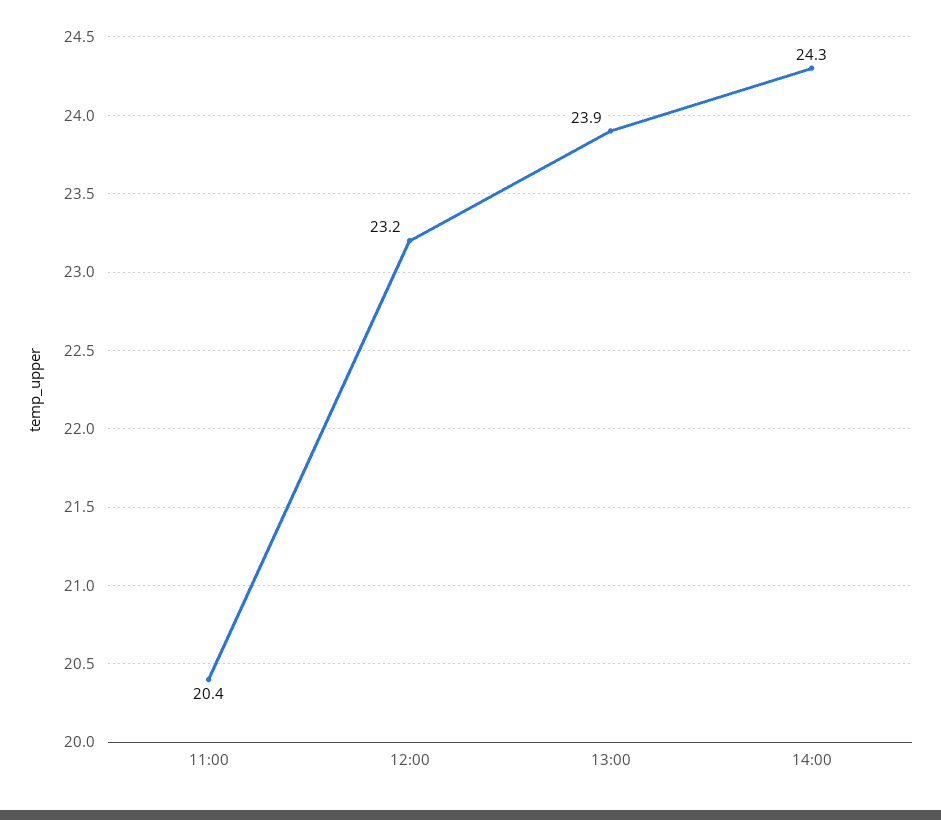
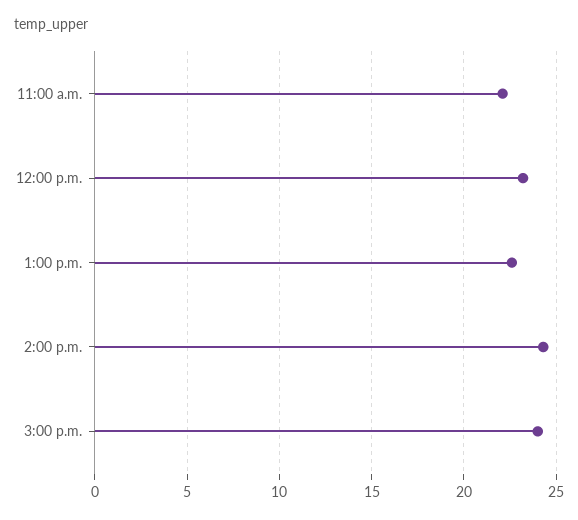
11:00: 20.4 -> 22
13:00: 23.9 -> 22.5
3:00 p.m.: none -> 24

